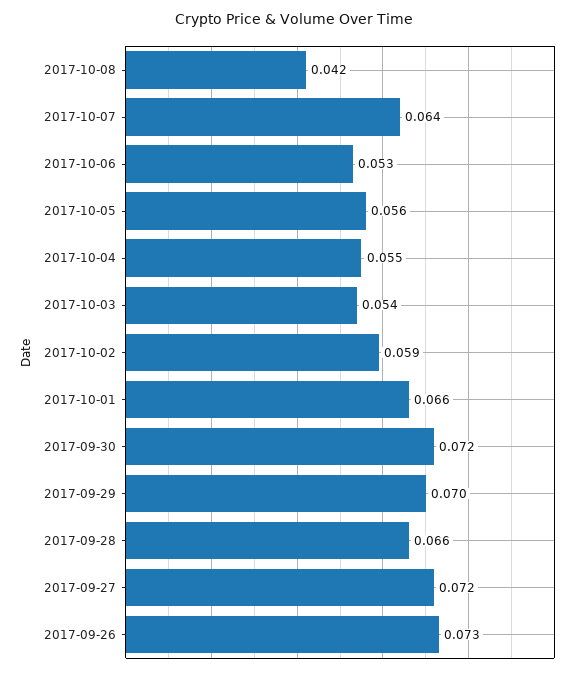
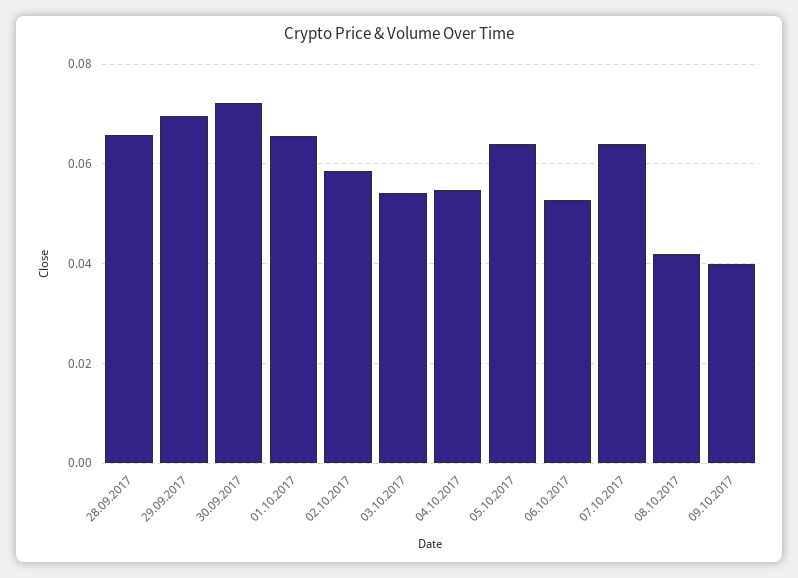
2017-10-05: 0.056 -> 0.064
2017-09-27: 0.072 -> none
2017-09-26: 0.073 -> none
09.10.2017: none -> 0.04

